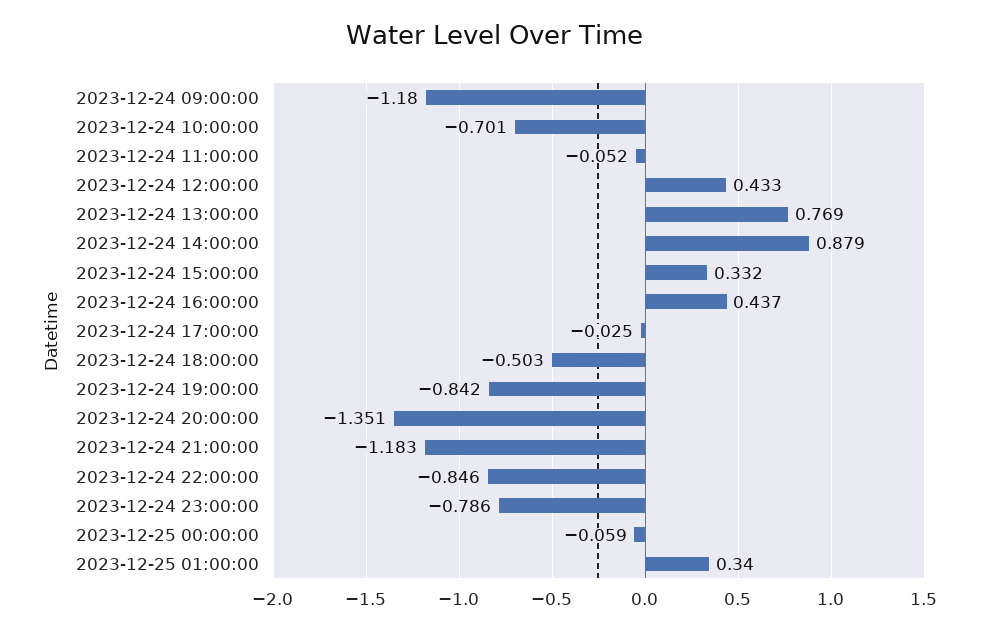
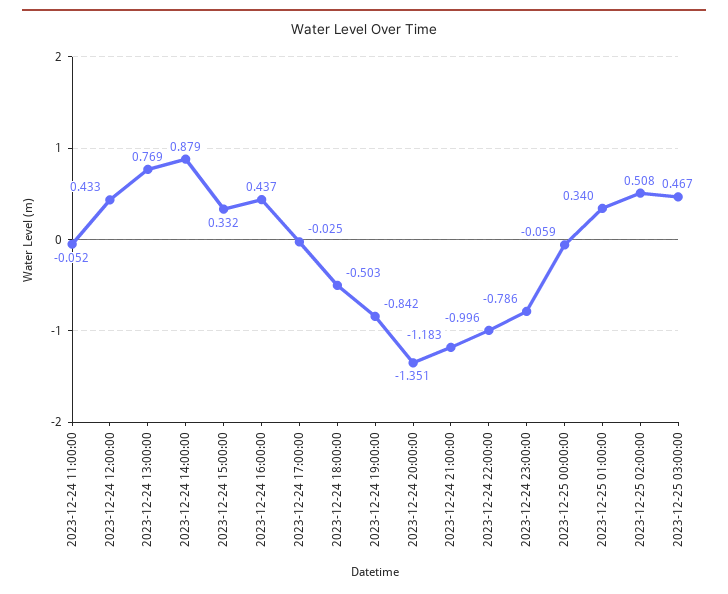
2023-12-24 09:00:00: -1.18 -> none
2023-12-24 10:00:00: -0.701 -> none
2023-12-24 22:00:00: -0.846 -> -0.996
2023-12-25 02:00:00: none -> 0.508
2023-12-25 03:00:00: none -> 0.467

